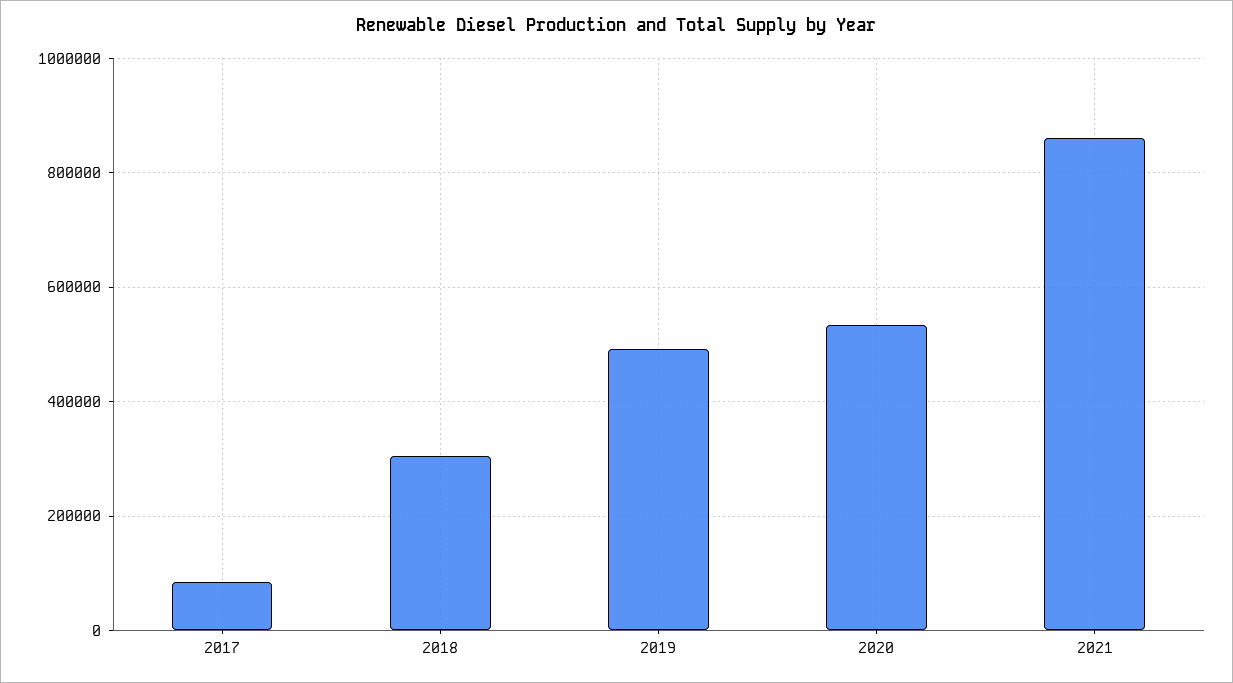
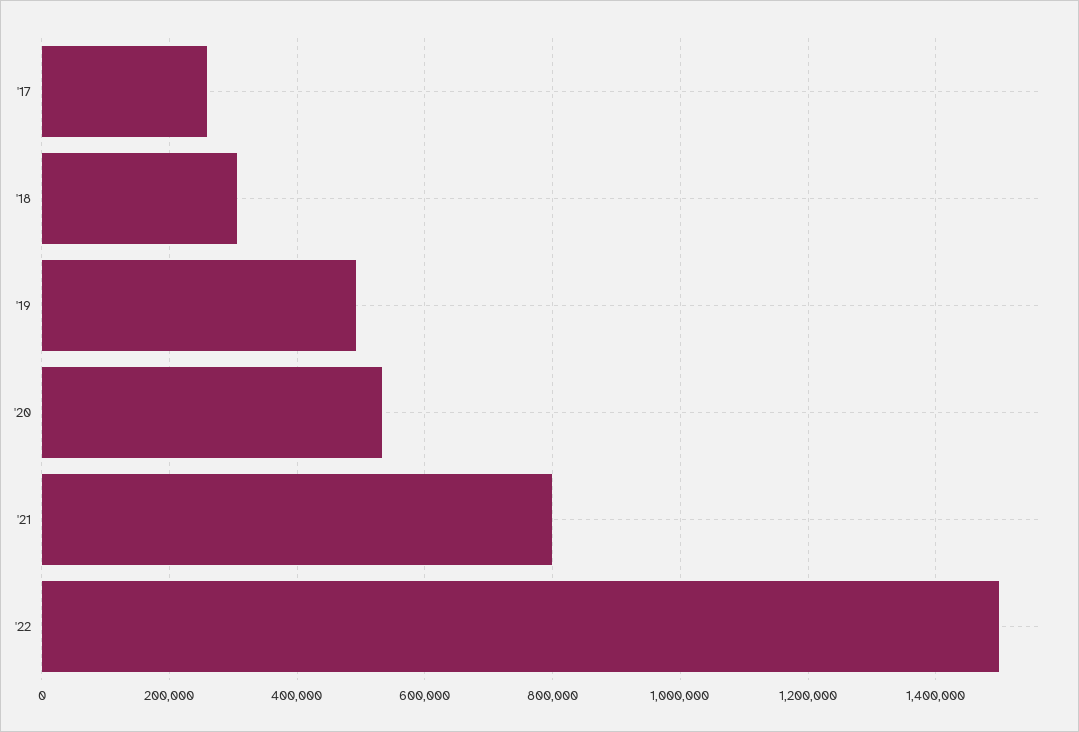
2017: 80000 -> 260000
2021: 860000 -> 800000
'22: none -> 1500000

